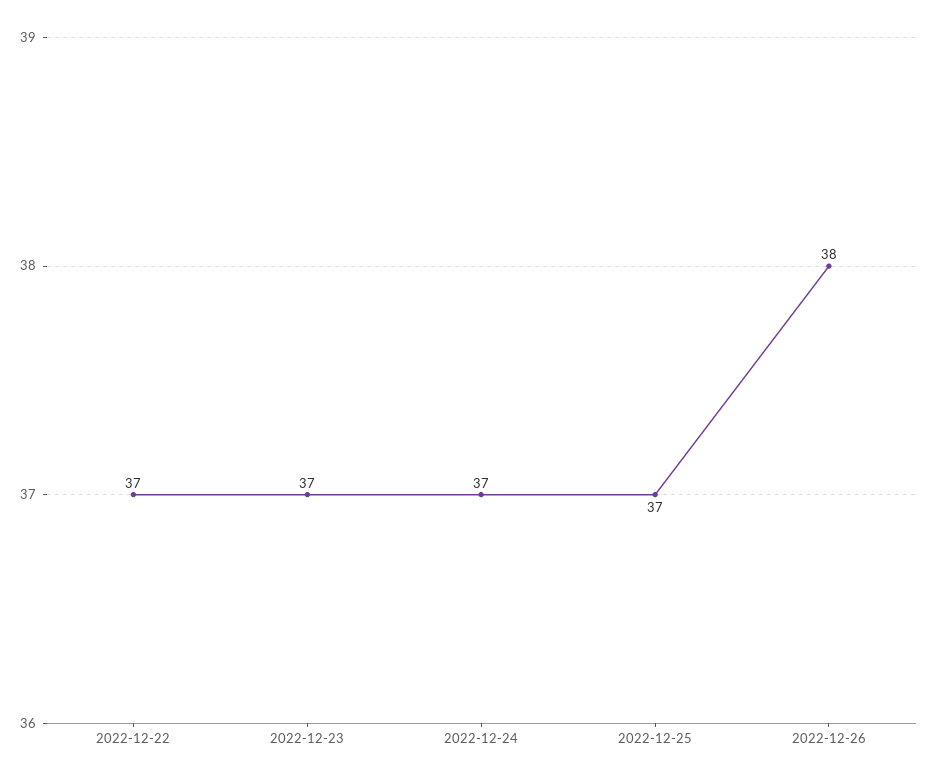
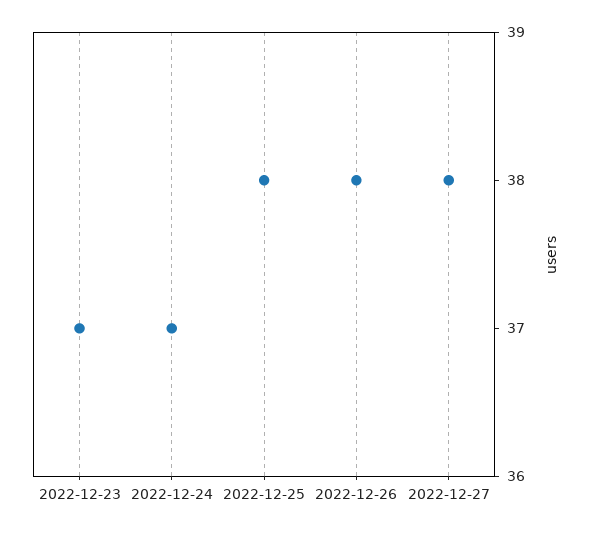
2022-12-22: 37 -> none
2022-12-25: 37 -> 38
2022-12-27: none -> 38

